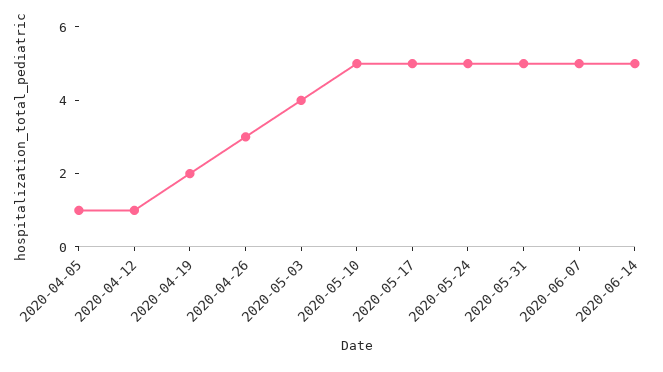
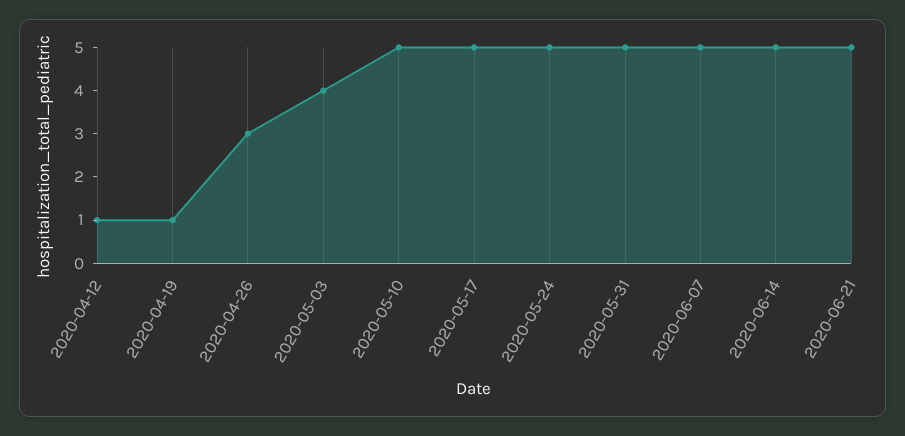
2020-04-05: 1 -> none
2020-04-19: 2 -> 1
2020-06-21: none -> 5

